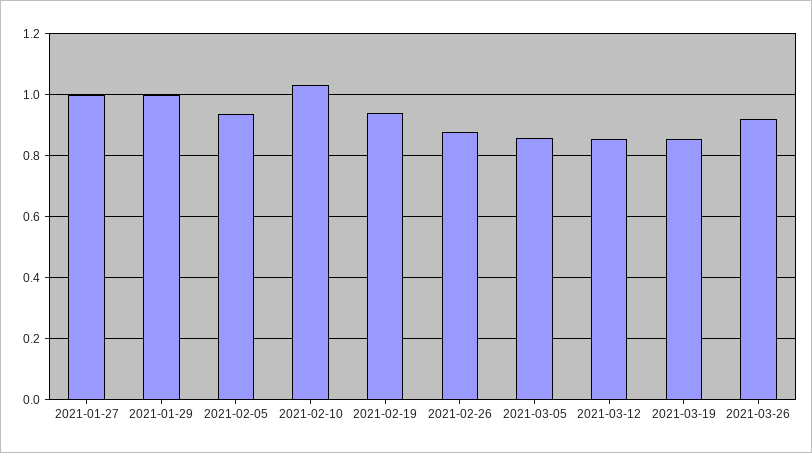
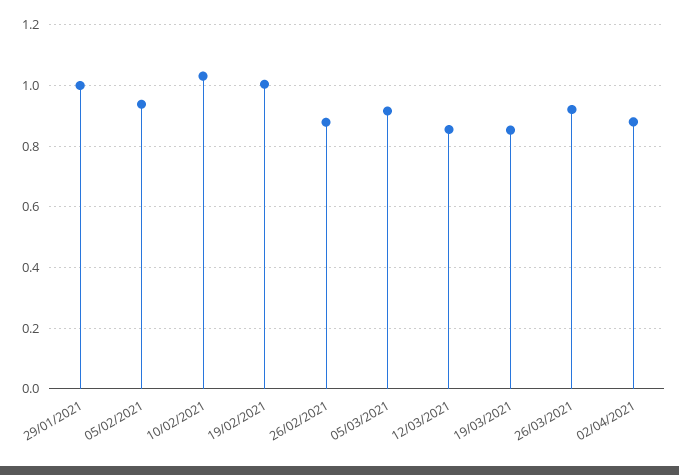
2021-01-27: 1 -> none
2021-02-19: 0.94 -> 1
2021-03-05: 0.86 -> 0.92
02/04/2021: none -> 0.88

